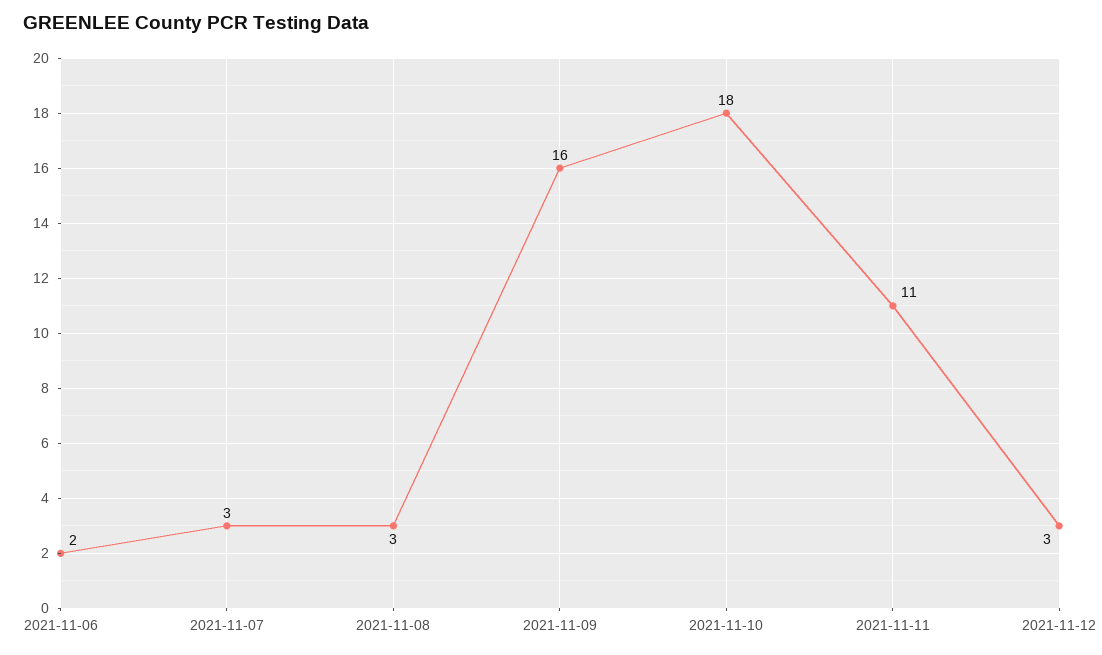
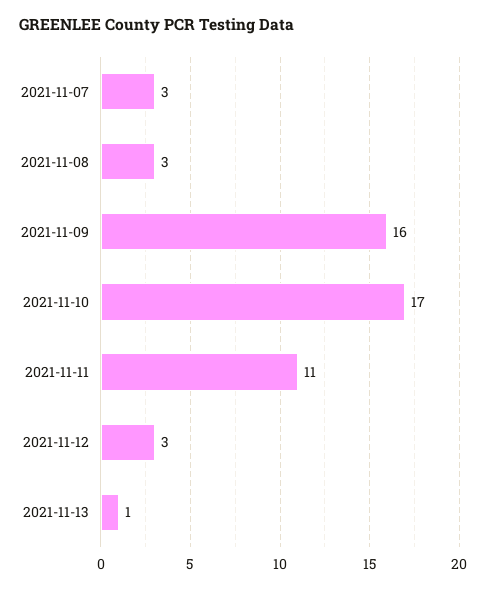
2021-11-06: 2 -> none
2021-11-10: 18 -> 17
2021-11-13: none -> 1

